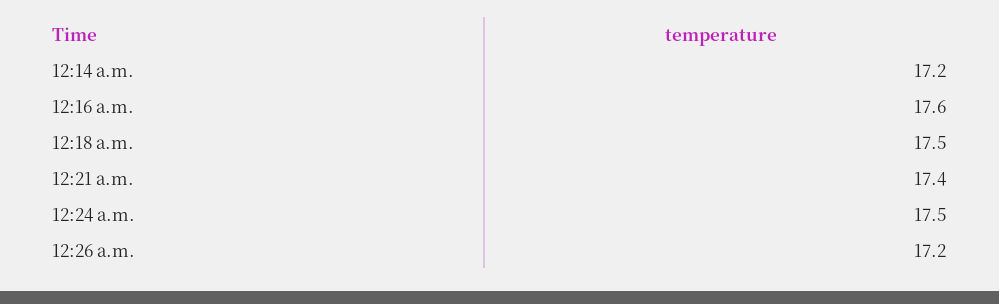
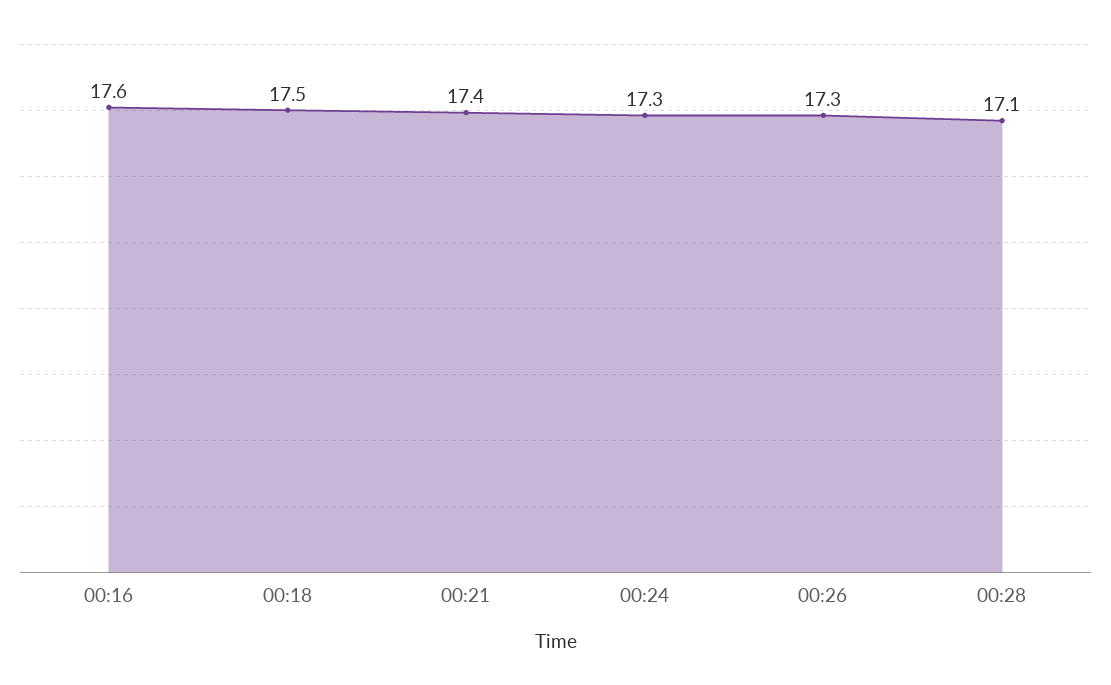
12:14 a.m.: 17.2 -> none
12:24 a.m.: 17.5 -> 17.3
12:26 a.m.: 17.2 -> 17.3
00:28: none -> 17.1

